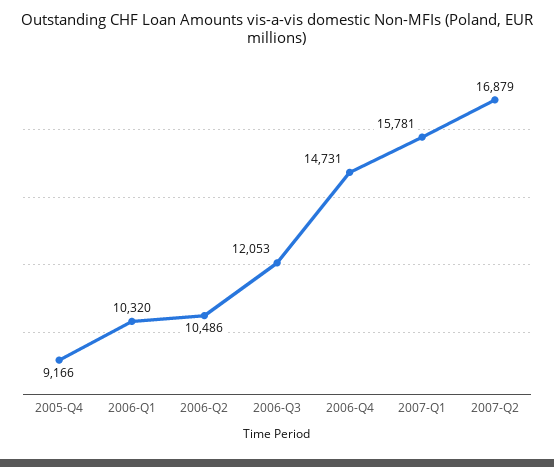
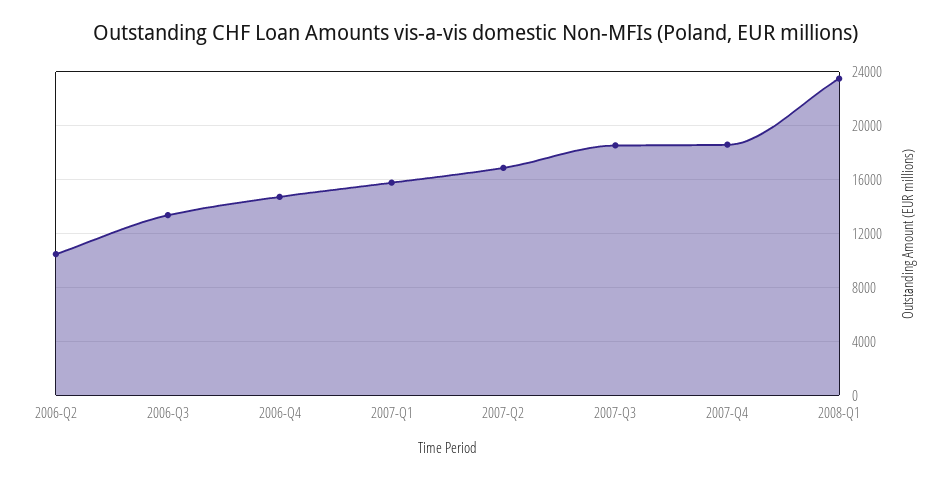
2005-Q4: 9166 -> none
2006-Q1: 10320 -> none
2006-Q3: 12053 -> 13500
2007-Q3: none -> 18500
2007-Q4: none -> 18500
2008-Q1: none -> 23500

